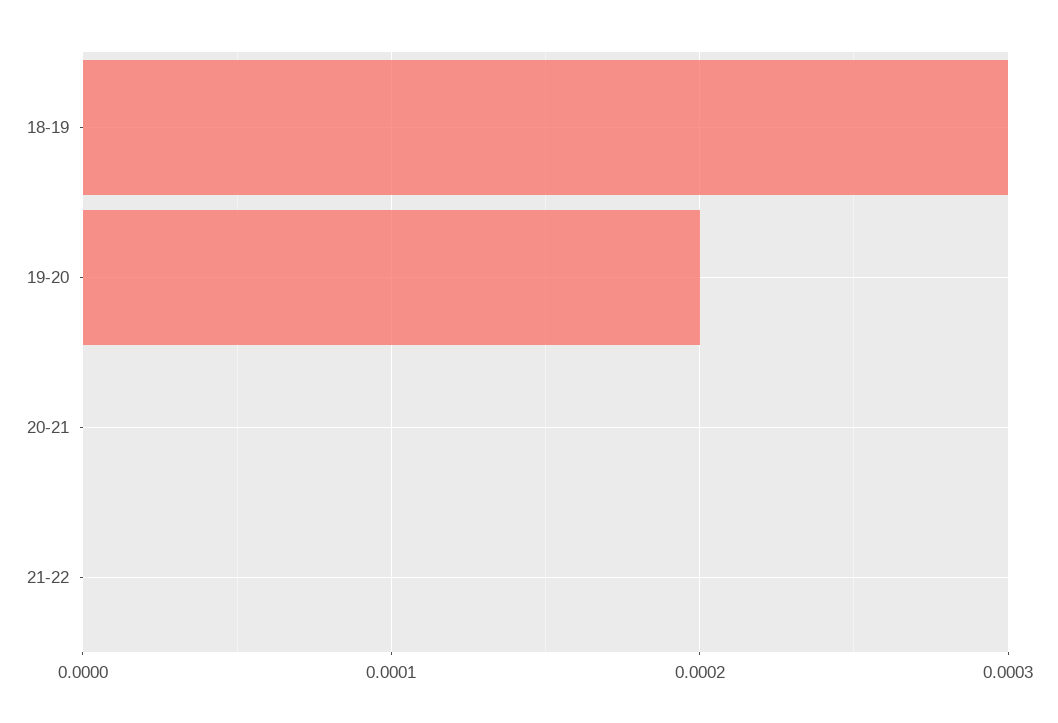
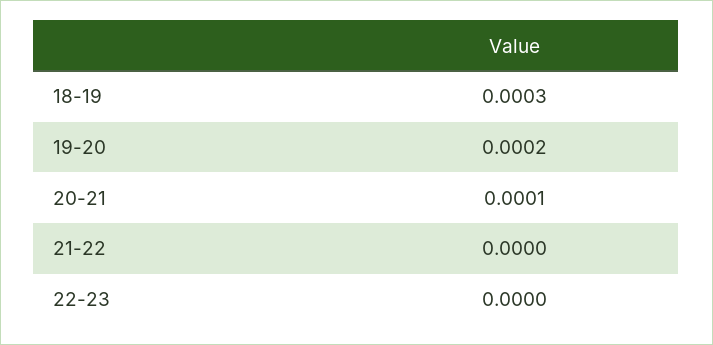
20-21: 0 -> 0.0001
22-23: none -> 0

